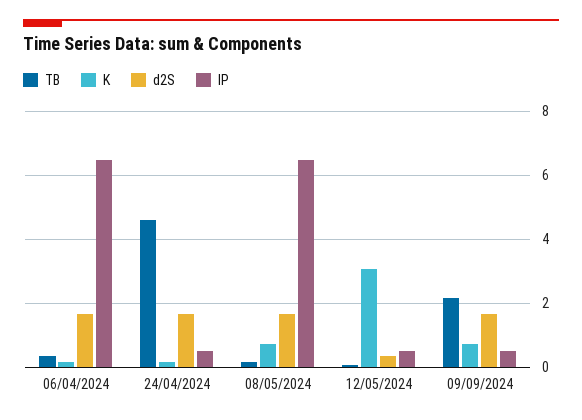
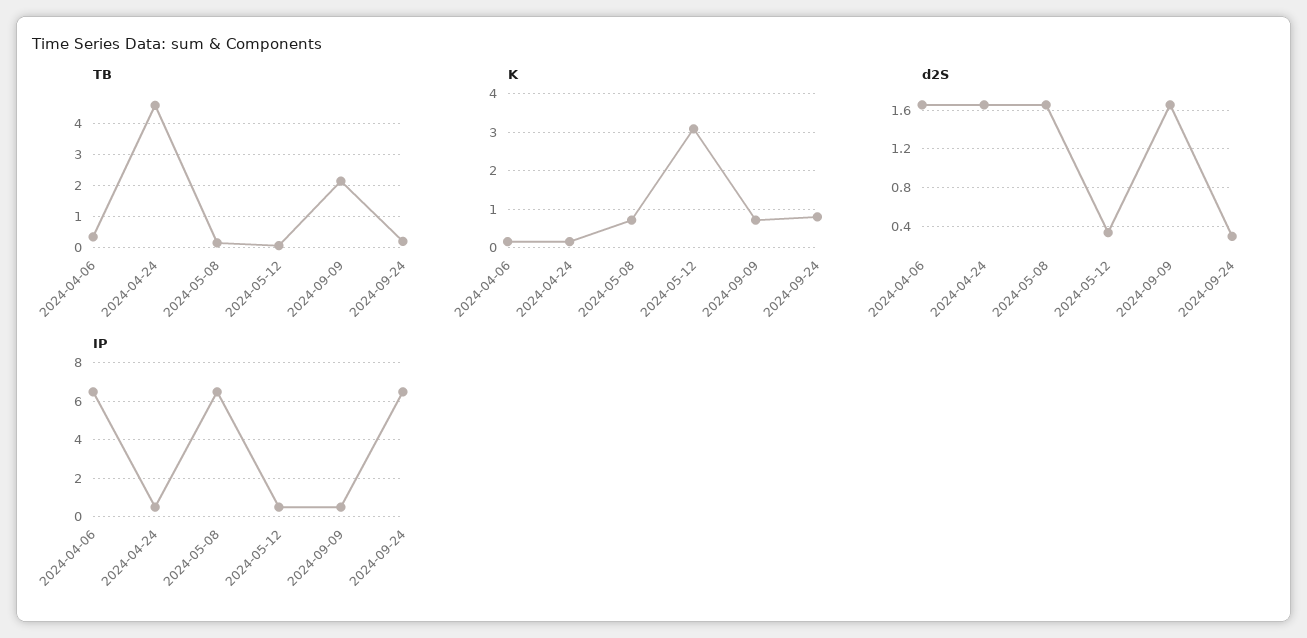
TB, 2024-09-24: none -> 0.2
K, 2024-09-24: none -> 0.8
d2S, 2024-09-24: none -> 0.3
IP, 2024-09-24: none -> 6.5

